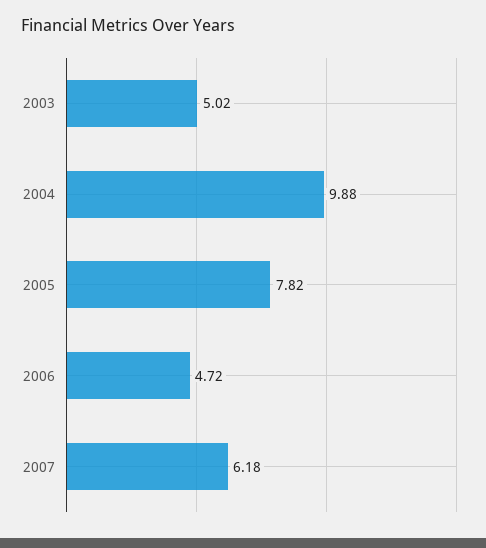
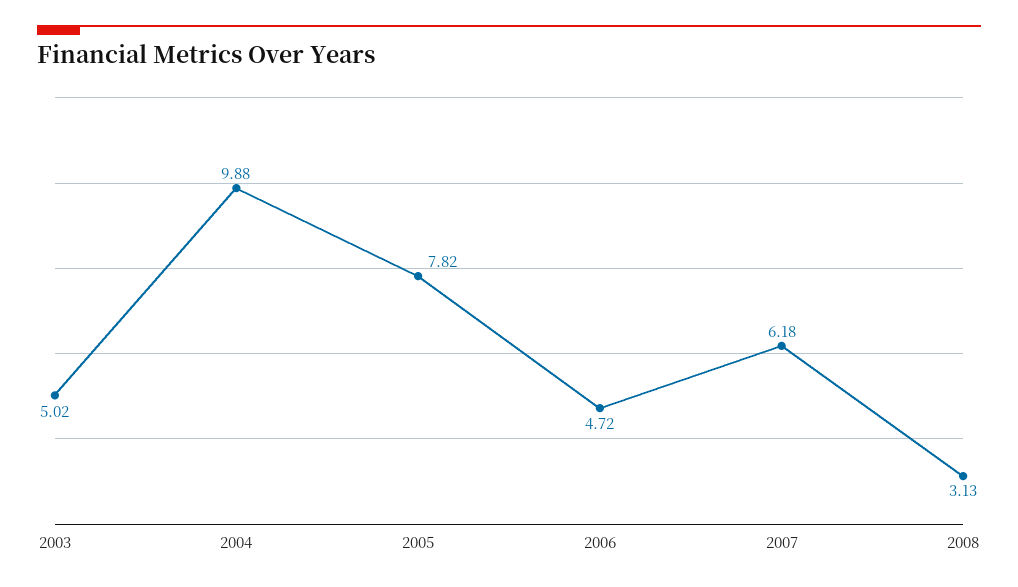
2008: none -> 3.13

